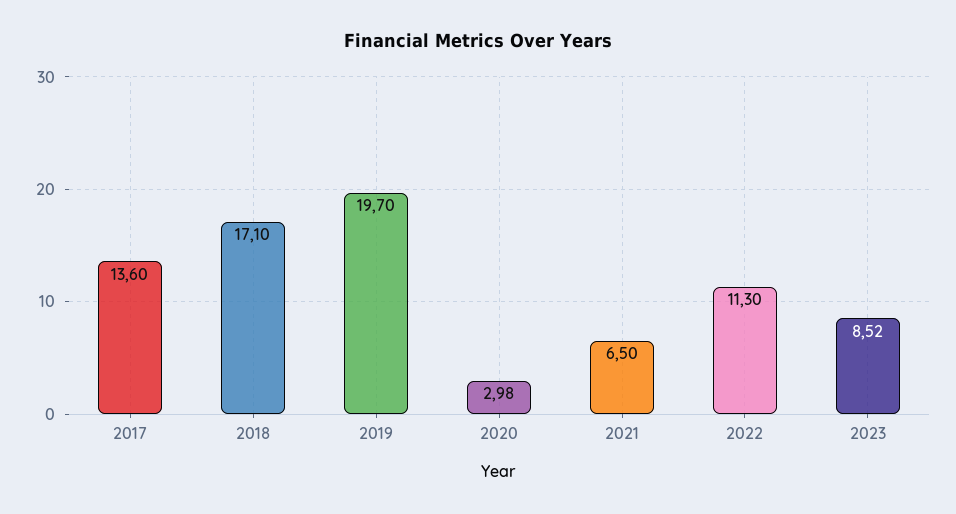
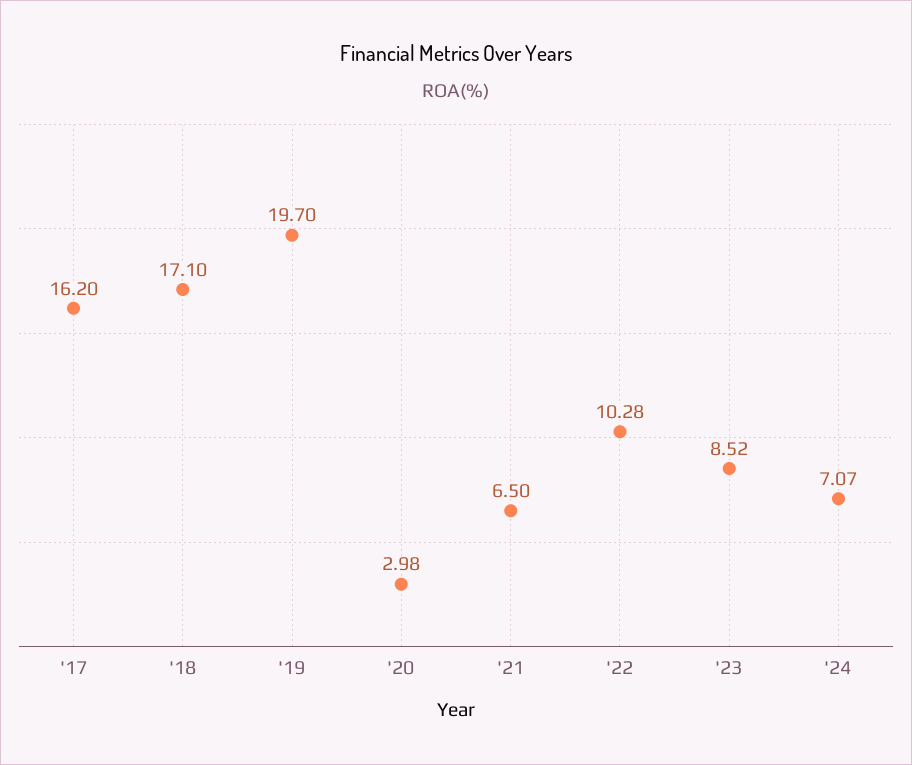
2017: 13.6 -> 16.2
2022: 11.3 -> 10.28
'24: none -> 7.07

